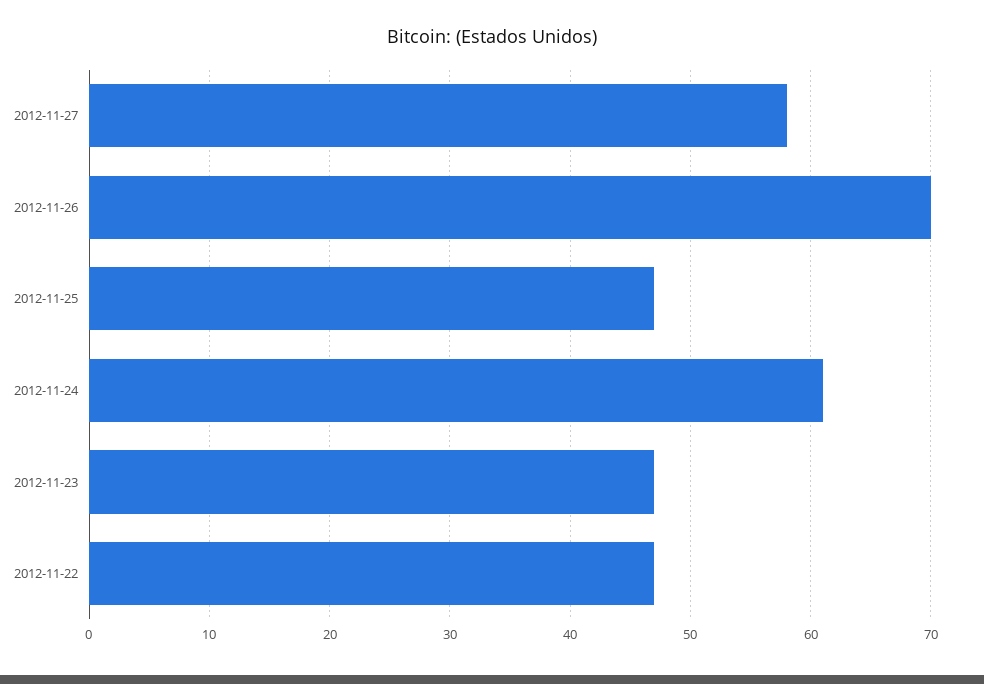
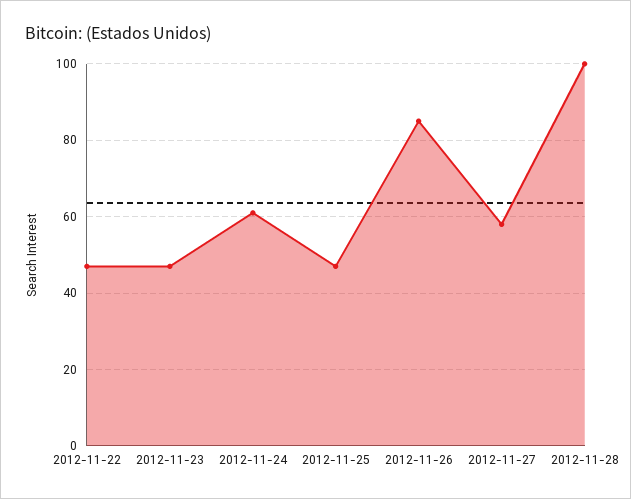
2012-11-26: 70 -> 85
2012-11-28: none -> 100

